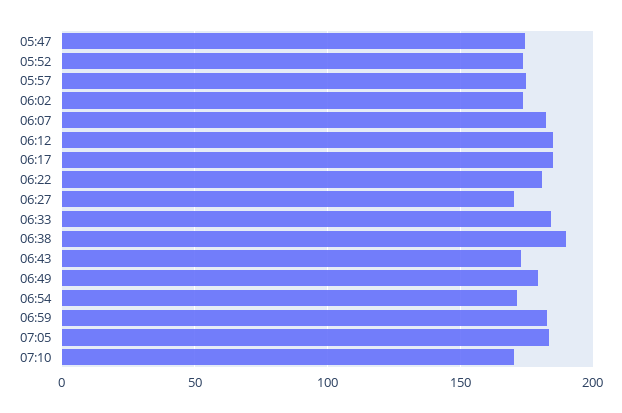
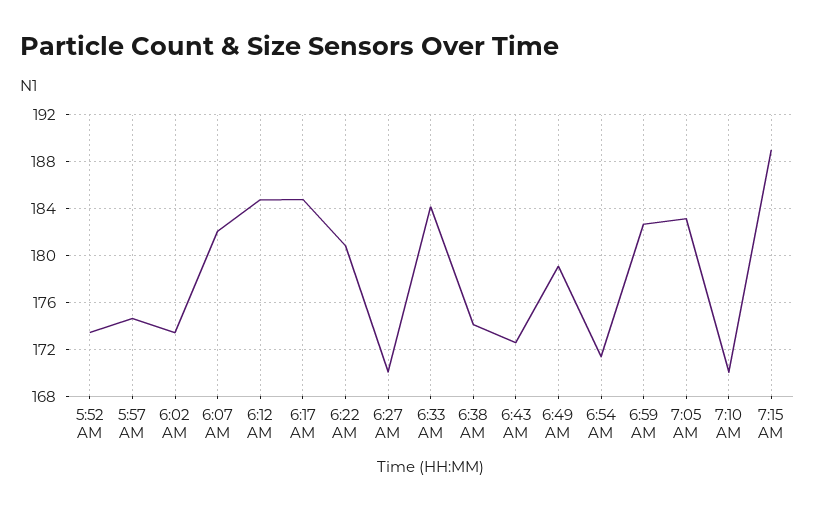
05:47: 175 -> none
06:38: 190 -> 174
7:15 AM: none -> 189

